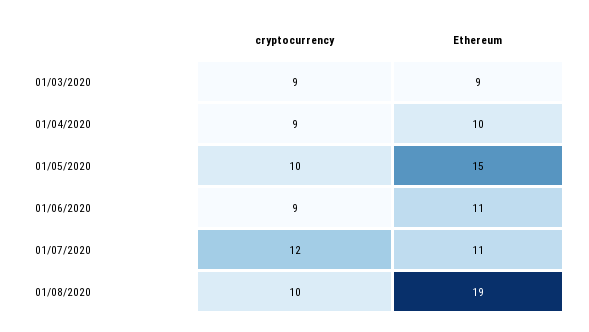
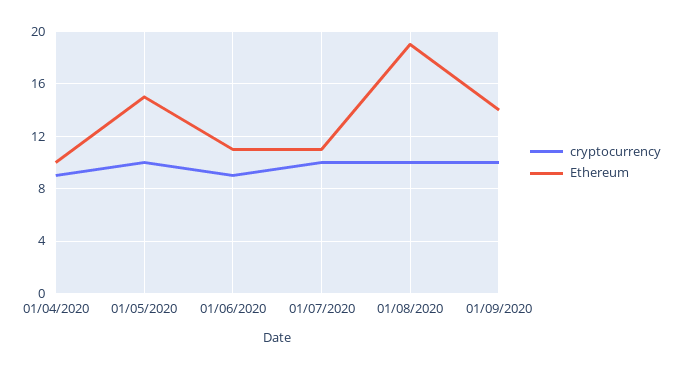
cryptocurrency, 01/03/2020: 9 -> none
Ethereum, 01/03/2020: 9 -> none
cryptocurrency, 01/07/2020: 12 -> 10
cryptocurrency, 01/09/2020: none -> 10
Ethereum, 01/09/2020: none -> 14

